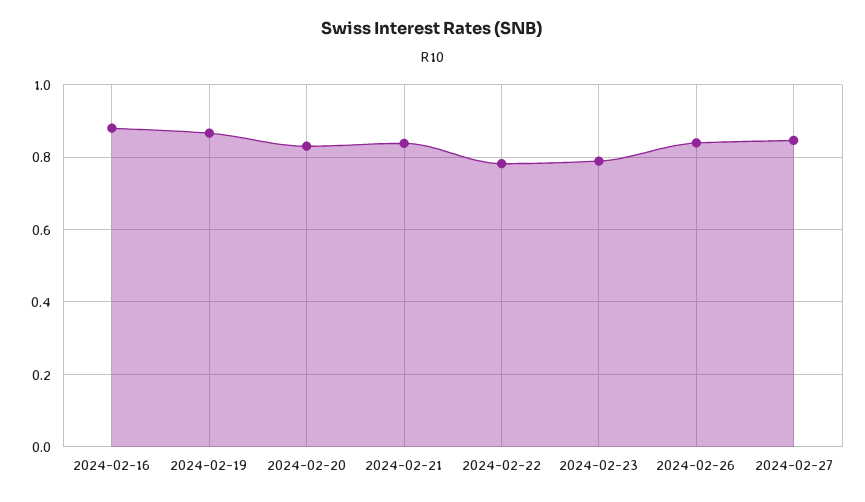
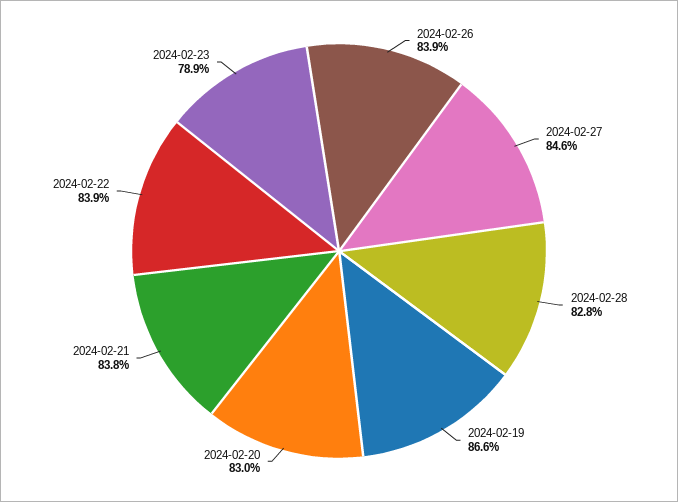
2024-02-16: 0.88 -> none
2024-02-22: 0.78 -> 0.839
2024-02-28: none -> 0.828

